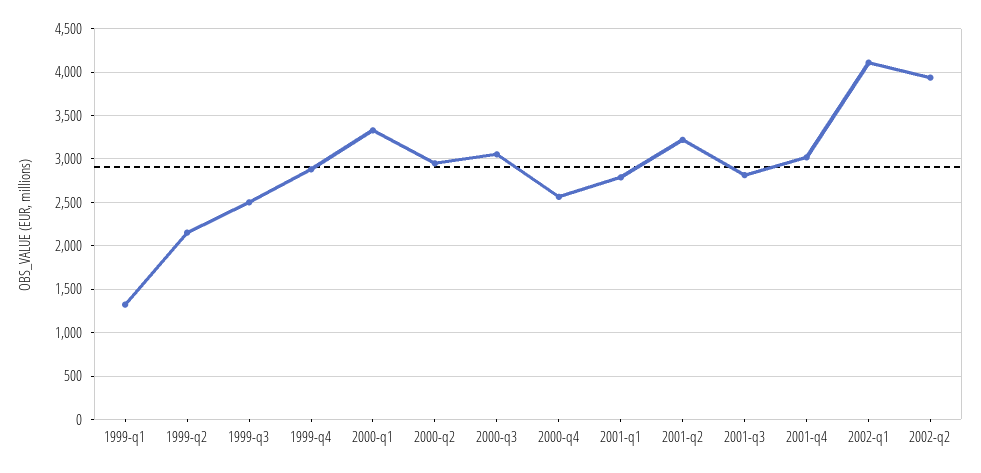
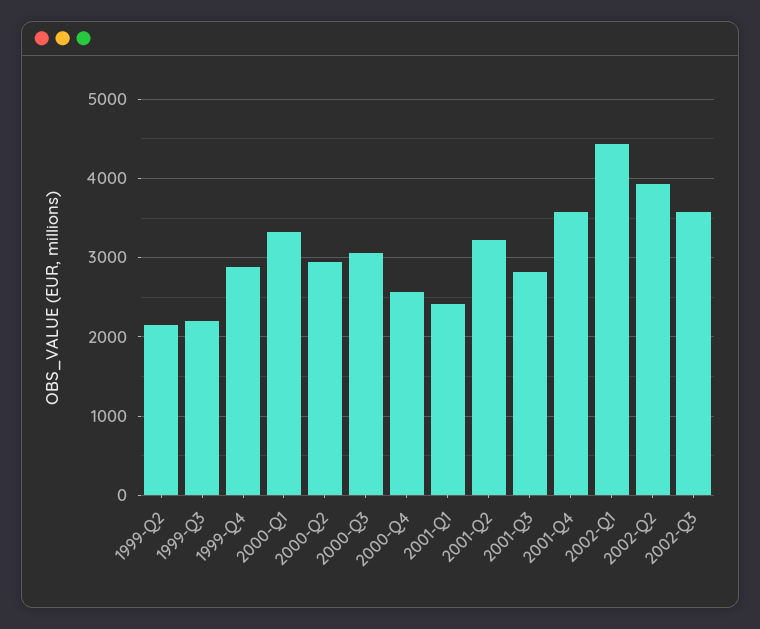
1999-q1: 1300 -> none
1999-q3: 2500 -> 2200
2001-q1: 2800 -> 2400
2001-q4: 3000 -> 3600
2002-q1: 4100 -> 4400
2002-Q3: none -> 3600

